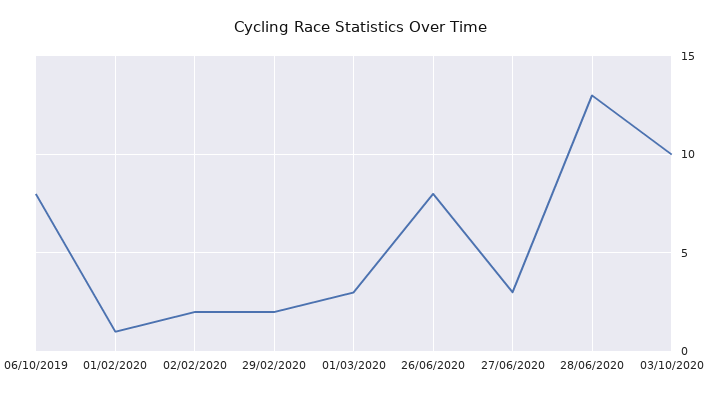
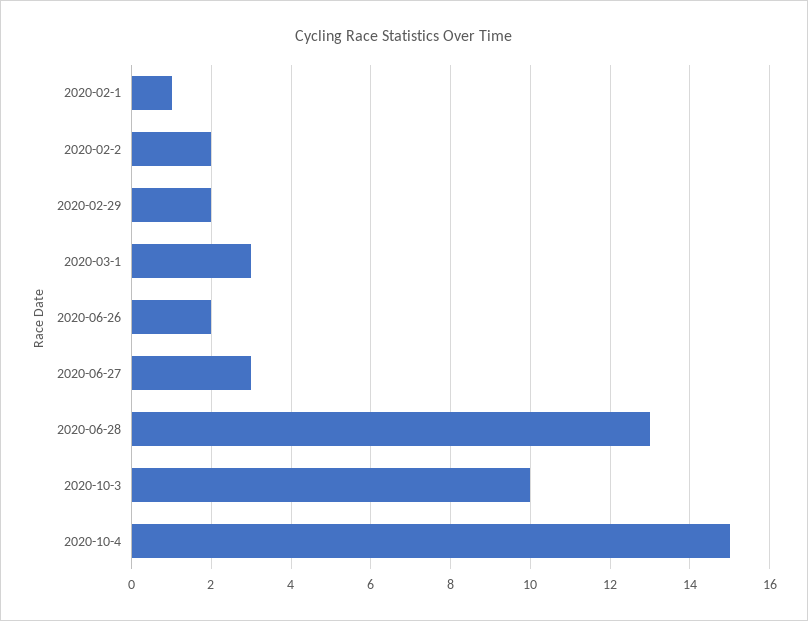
06/10/2019: 8 -> none
26/06/2020: 8 -> 2
2020-10-4: none -> 15

